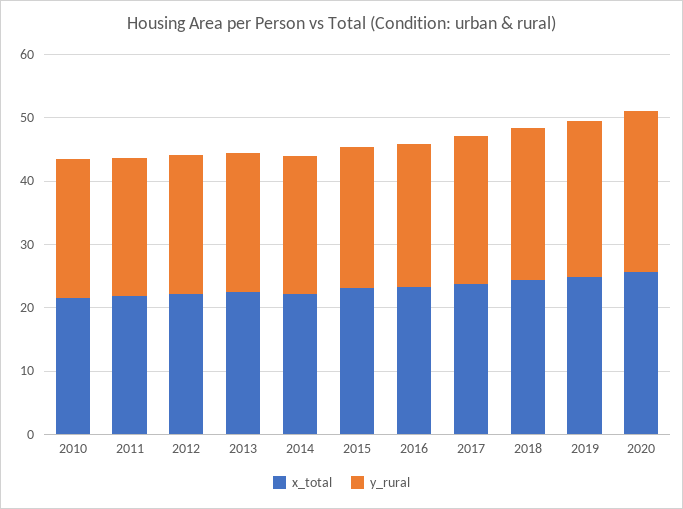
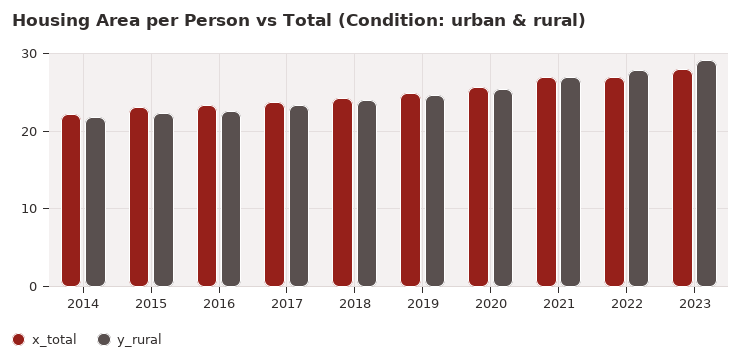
x_total, 2010: 22 -> none
y_rural, 2010: 22 -> none
x_total, 2011: 22 -> none
y_rural, 2011: 22 -> none
x_total, 2012: 22 -> none
y_rural, 2012: 22 -> none
x_total, 2013: 22 -> none
y_rural, 2013: 22 -> none
x_total, 2021: none -> 27
y_rural, 2021: none -> 27
x_total, 2022: none -> 27
y_rural, 2022: none -> 28
x_total, 2023: none -> 28
y_rural, 2023: none -> 29

